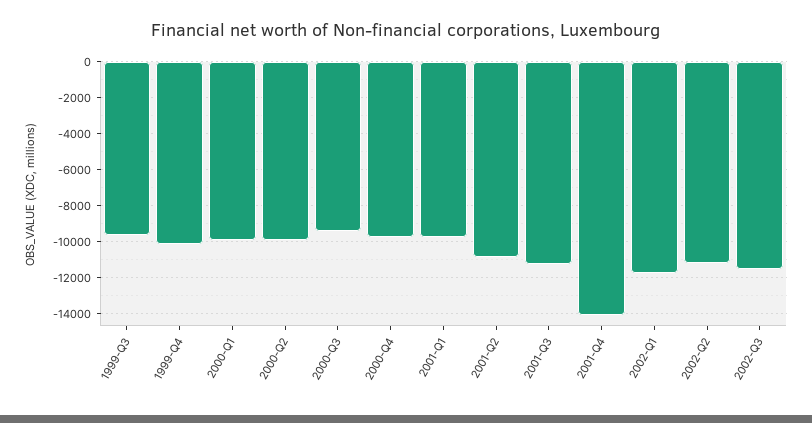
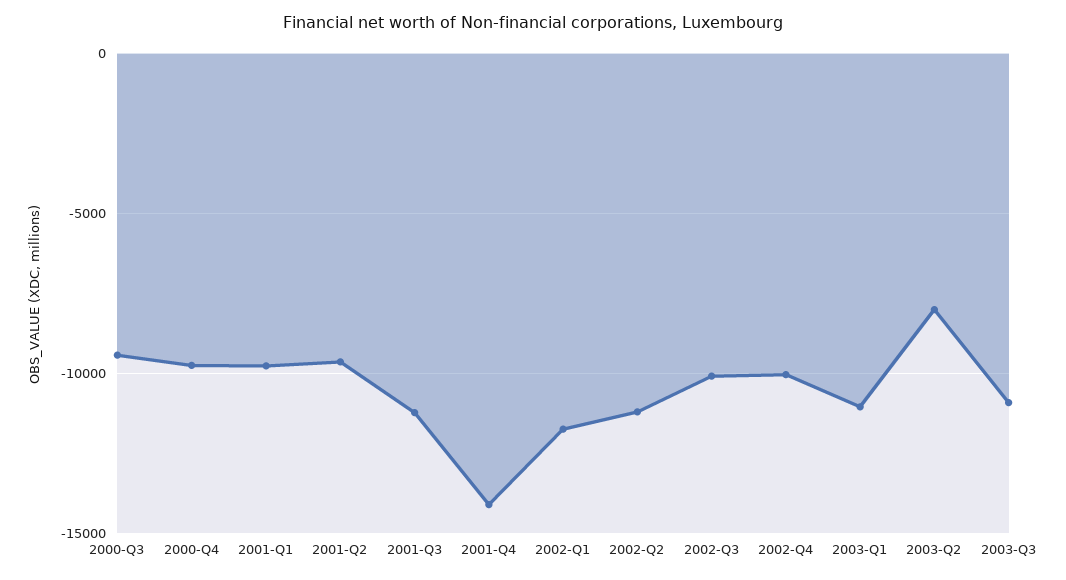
1999-Q3: -9500 -> none
1999-Q4: -10000 -> none
2000-Q1: -10000 -> none
2000-Q2: -10000 -> none
2001-Q2: -11000 -> -9500
2002-Q3: -11500 -> -10000
2002-Q4: none -> -10000
2003-Q1: none -> -11000
2003-Q2: none -> -8000
2003-Q3: none -> -11000

